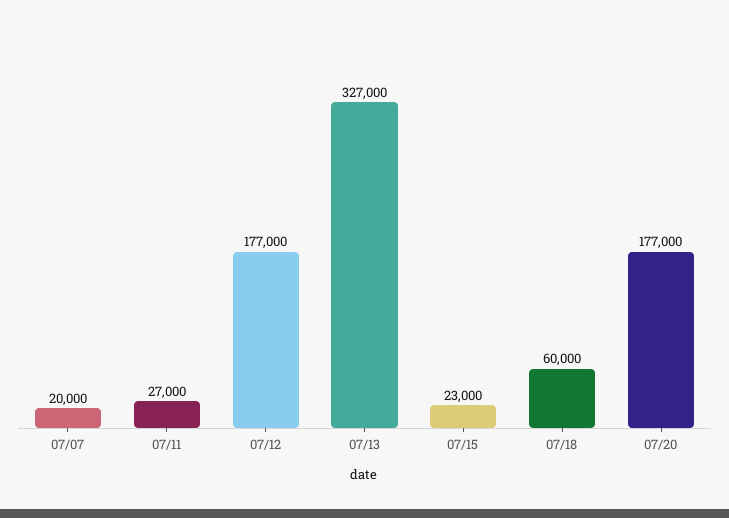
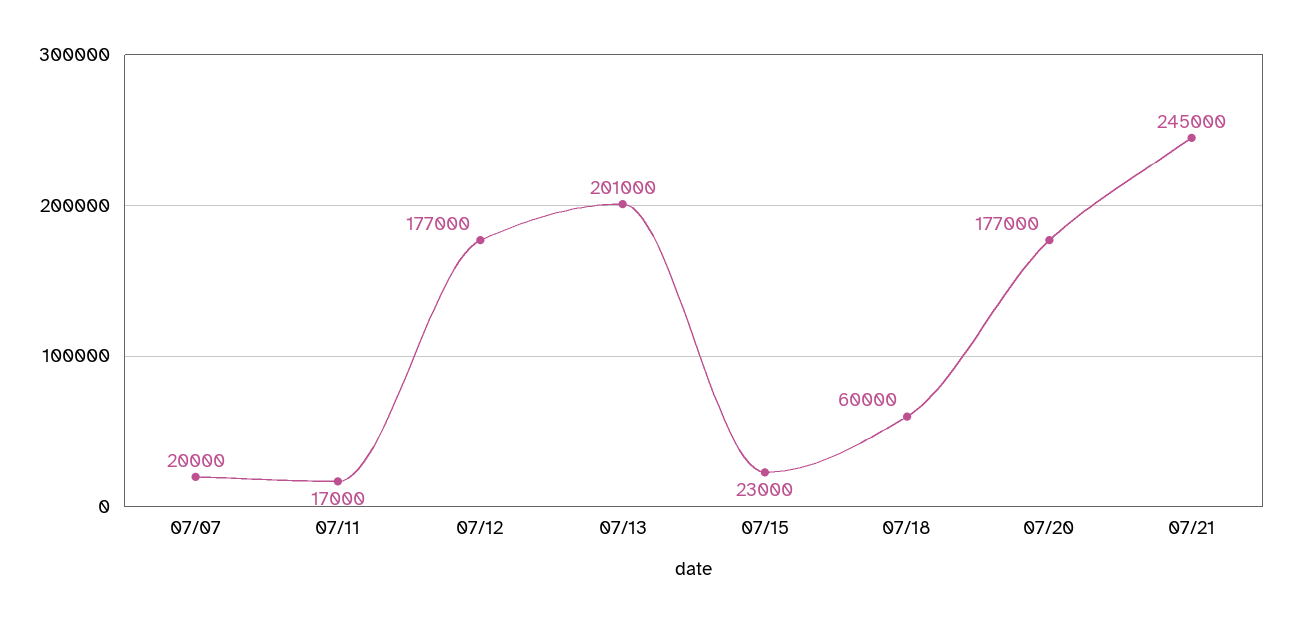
07/11: 27000 -> 17000
07/13: 327000 -> 201000
07/21: none -> 245000

